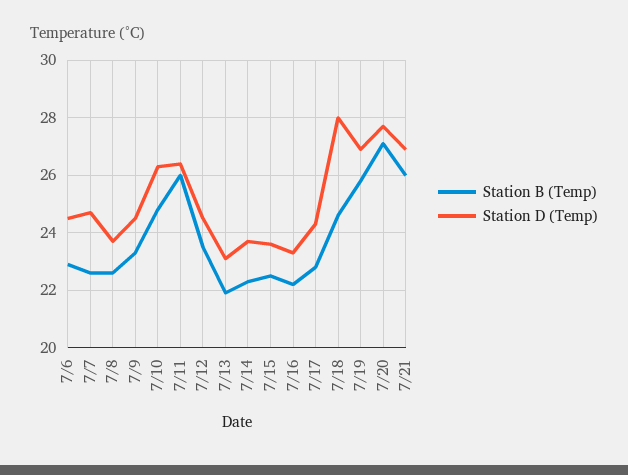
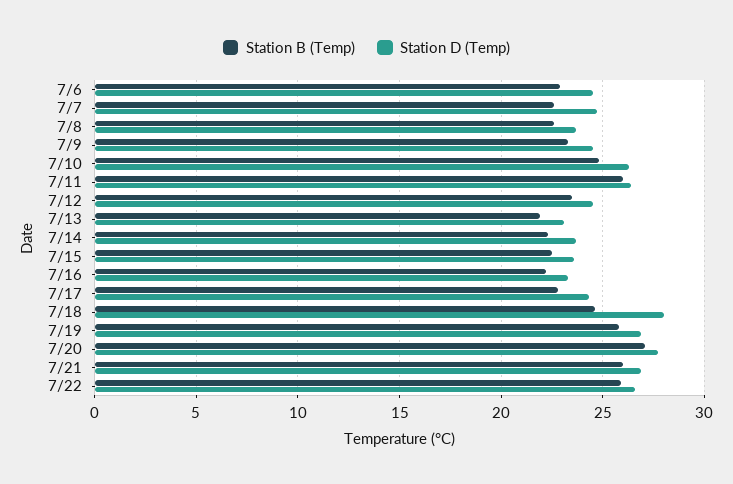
Station B (Temp), 7/22: none -> 26
Station D (Temp), 7/22: none -> 26.5

